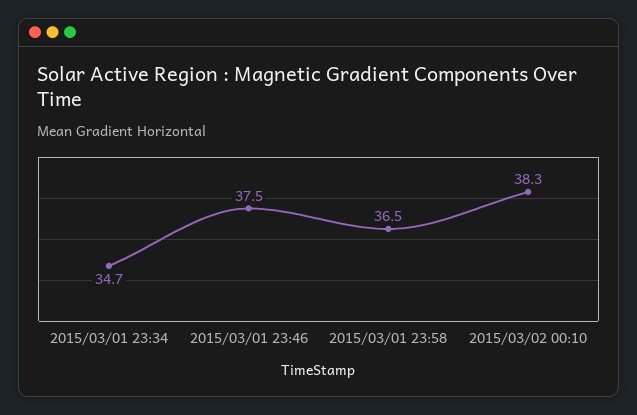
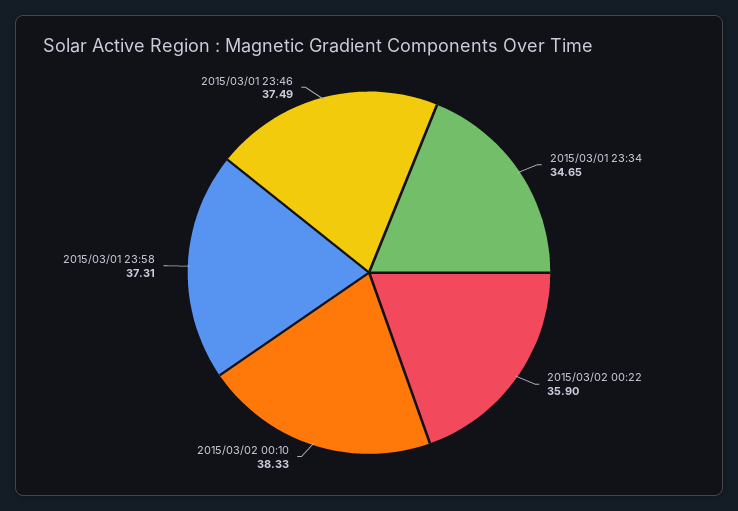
2015/03/01 23:58: 36.5 -> 37.31
2015/03/02 00:22: none -> 35.9

